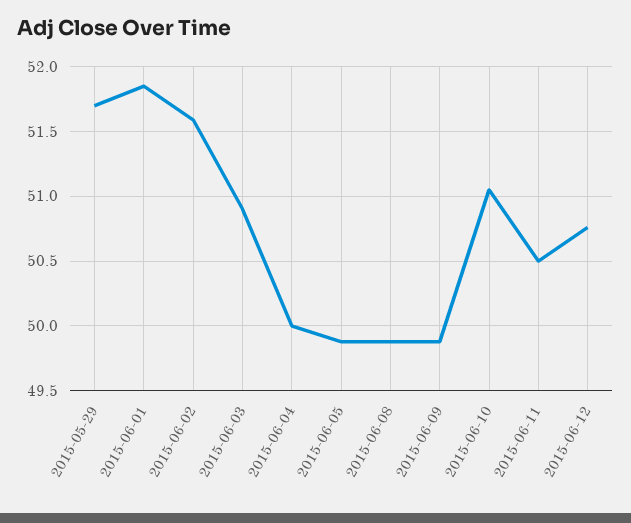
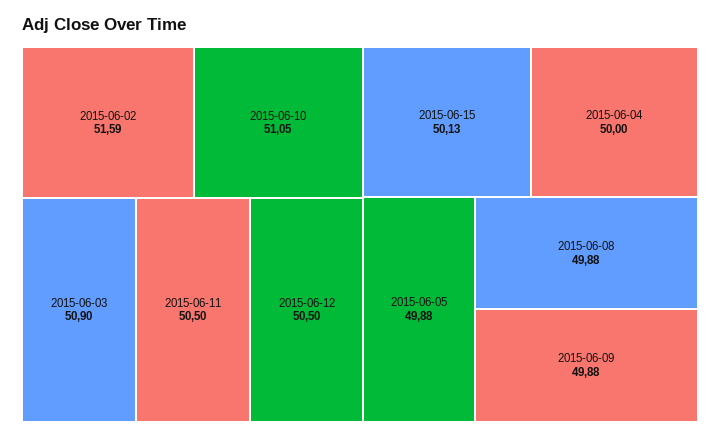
2015-05-29: 51.7 -> none
2015-06-01: 51.85 -> none
2015-06-12: 50.75 -> 50.5
2015-06-15: none -> 50.13

